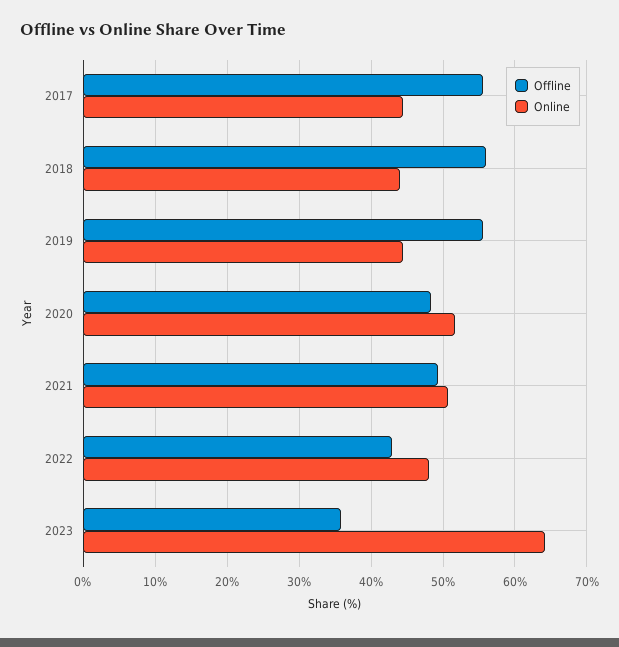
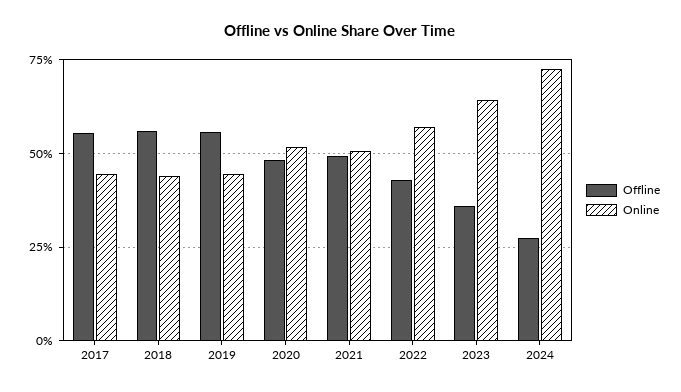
Online, 2022: 48 -> 57.5
Offline, 2024: none -> 27.5
Online, 2024: none -> 72.5

